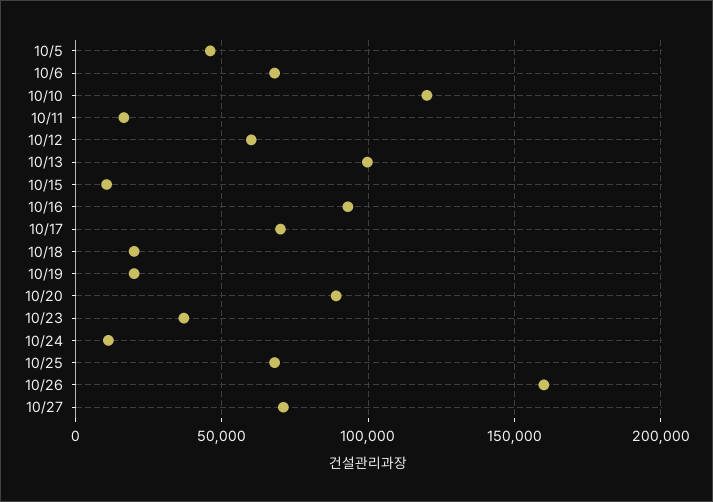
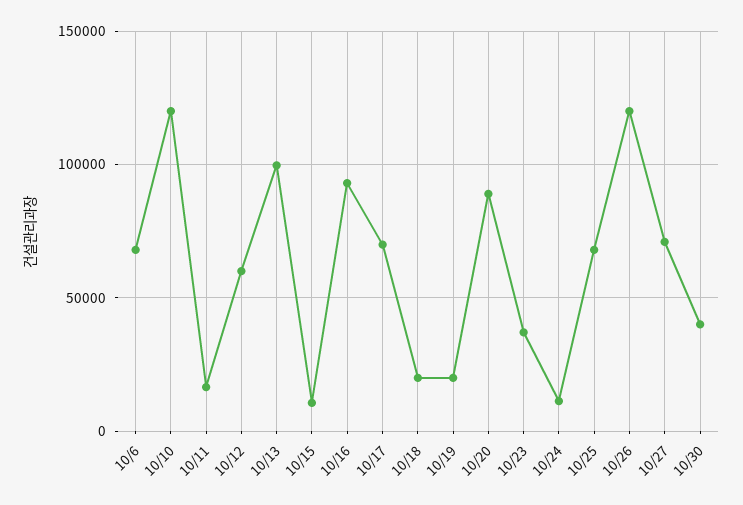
10/5: 45000 -> none
10/26: 160000 -> 120000
10/30: none -> 40000

